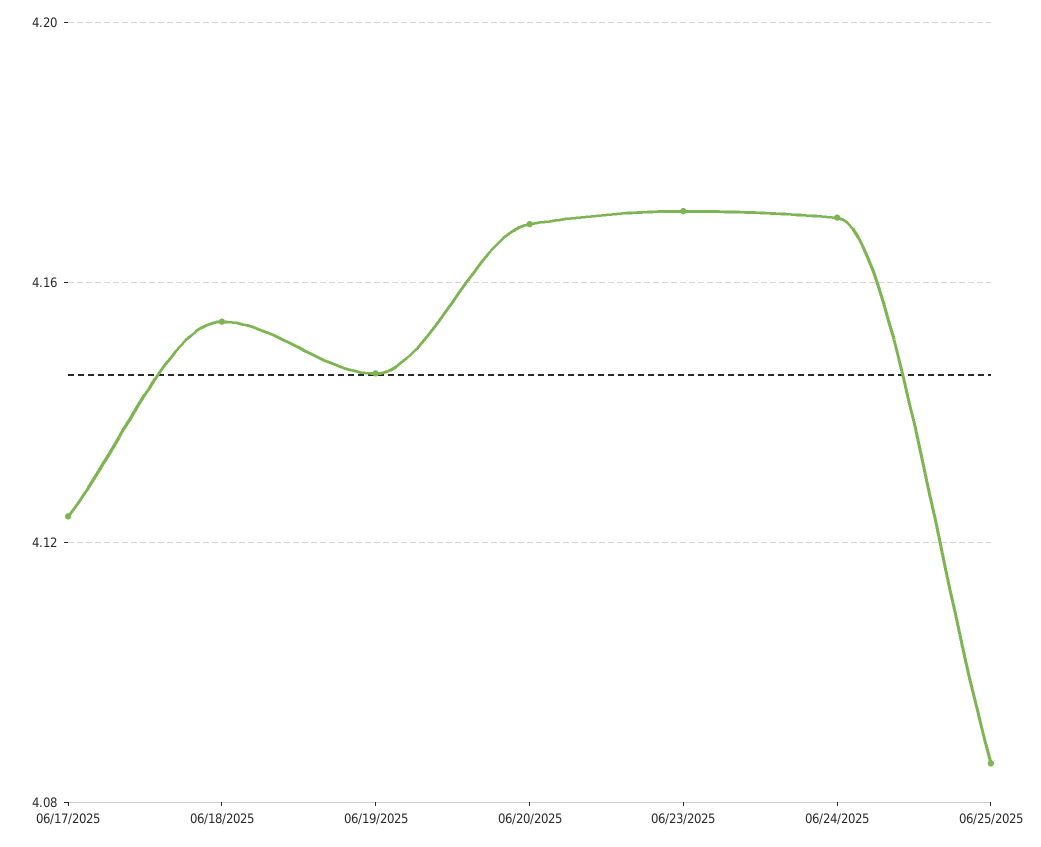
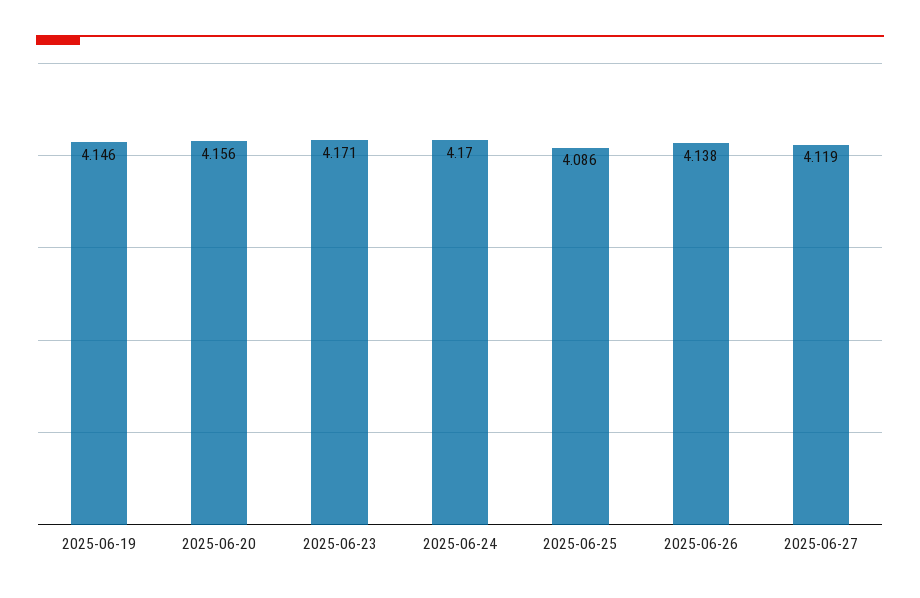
06/17/2025: 4.125 -> none
06/18/2025: 4.155 -> none
06/20/2025: 4.17 -> 4.156
2025-06-26: none -> 4.138
2025-06-27: none -> 4.119

